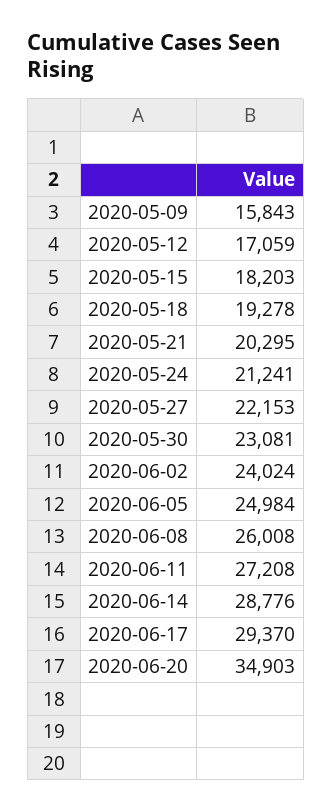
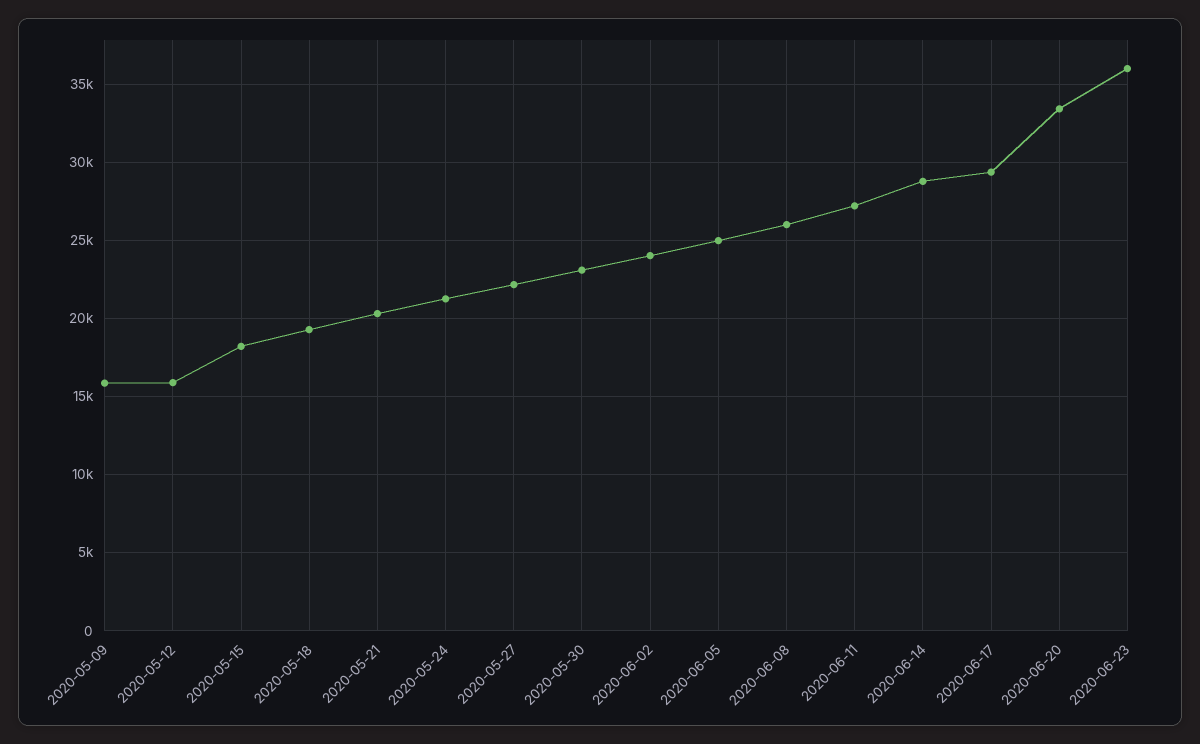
2020-05-12: 17059 -> 16000
2020-06-20: 34903 -> 33500
2020-06-23: none -> 36000

